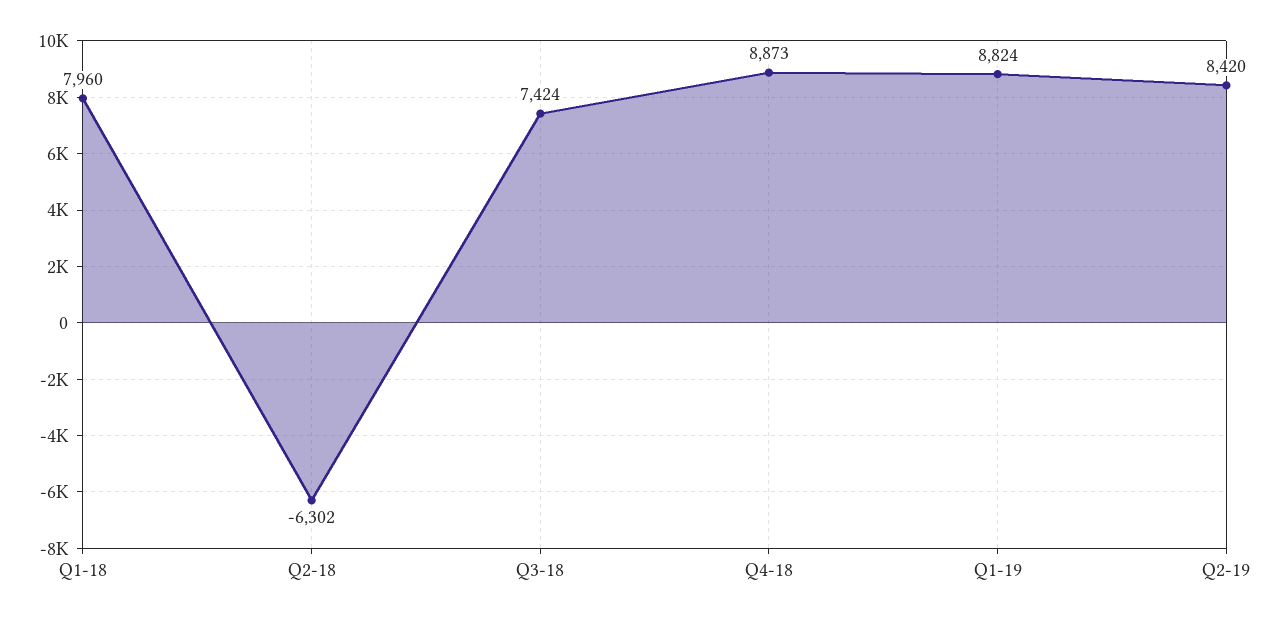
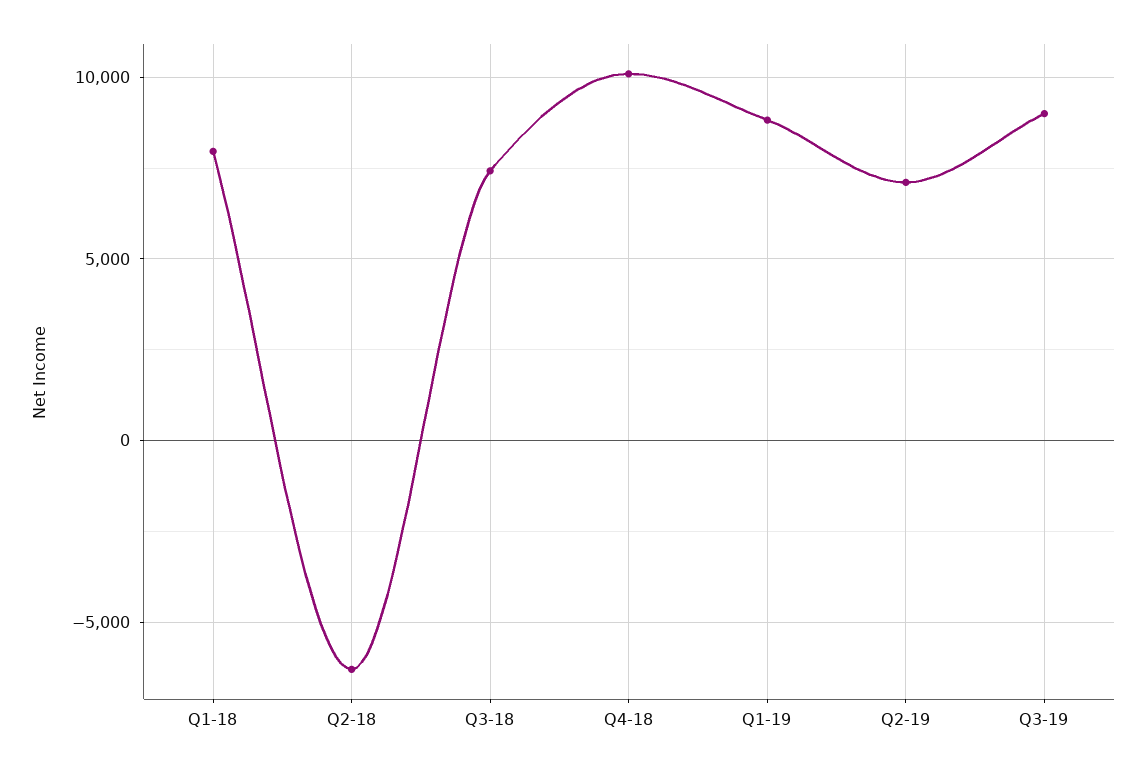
Q4-18: 8873 -> 10000
Q2-19: 8420 -> 7000
Q3-19: none -> 9000

